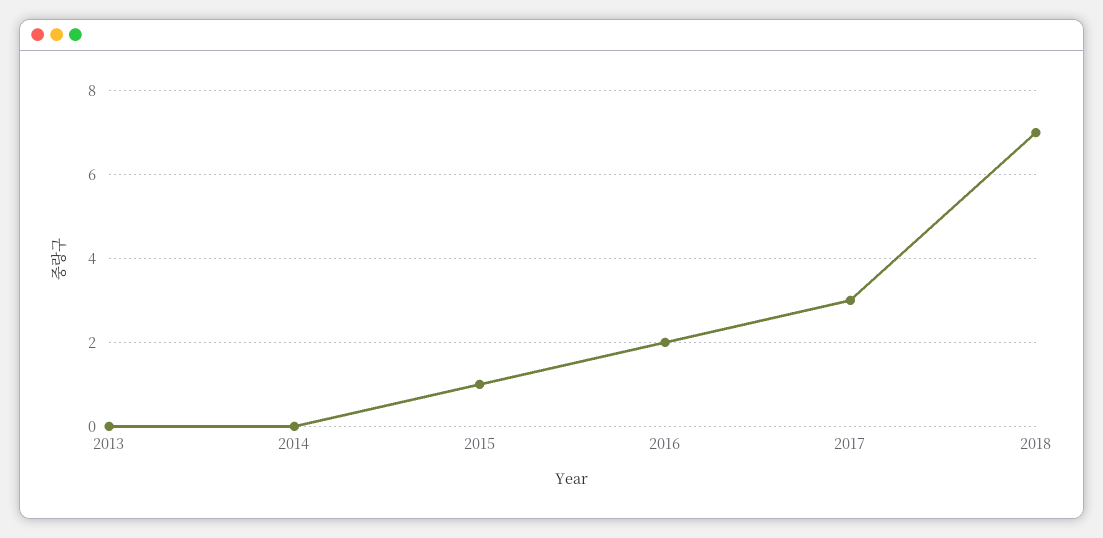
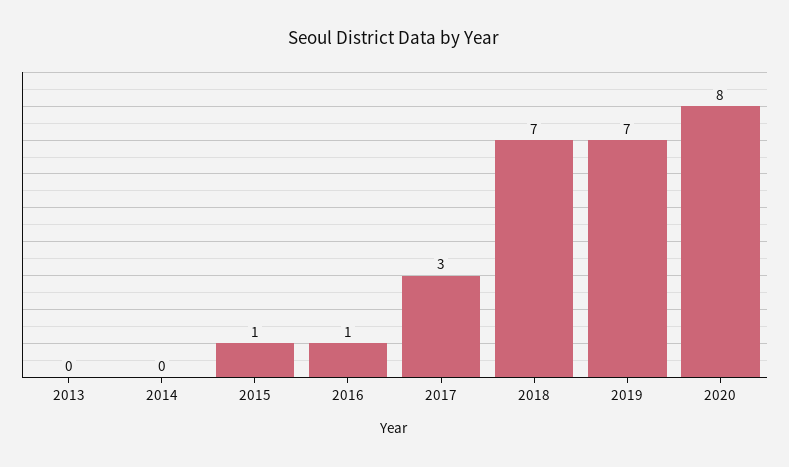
2016: 2 -> 1
2019: none -> 7
2020: none -> 8

